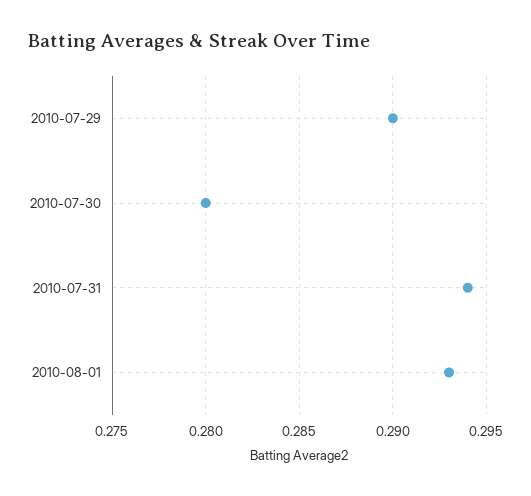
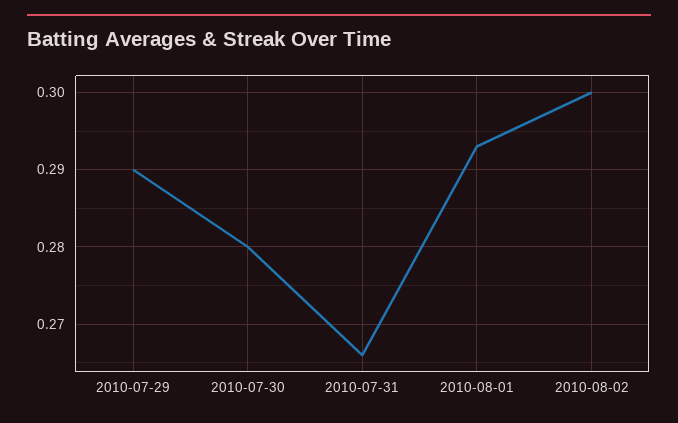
2010-07-31: 0.294 -> 0.266
2010-08-02: none -> 0.3

